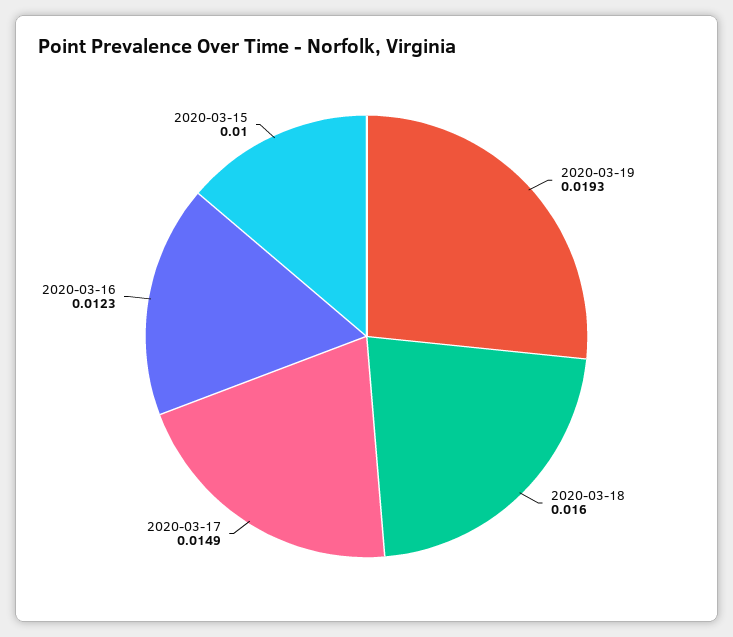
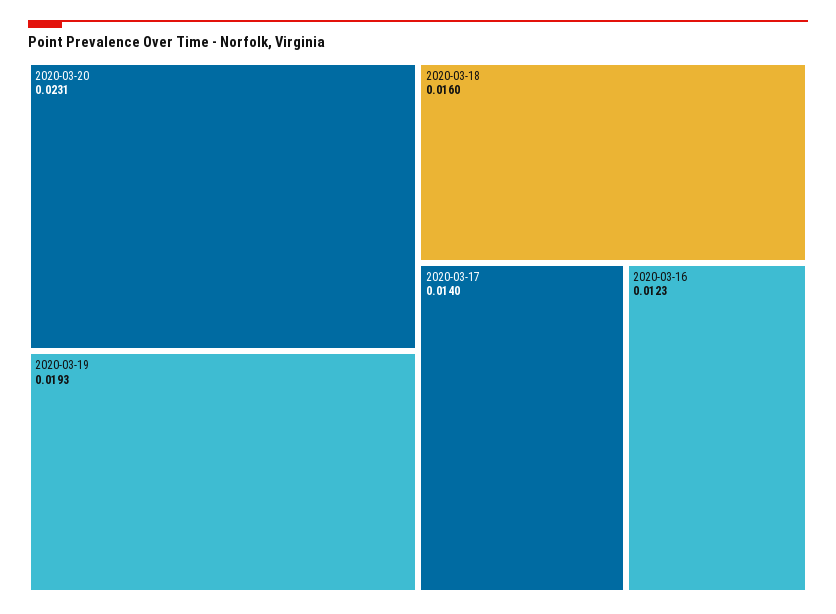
2020-03-17: 0.0149 -> 0.014
2020-03-15: 0.01 -> none
2020-03-20: none -> 0.0231

